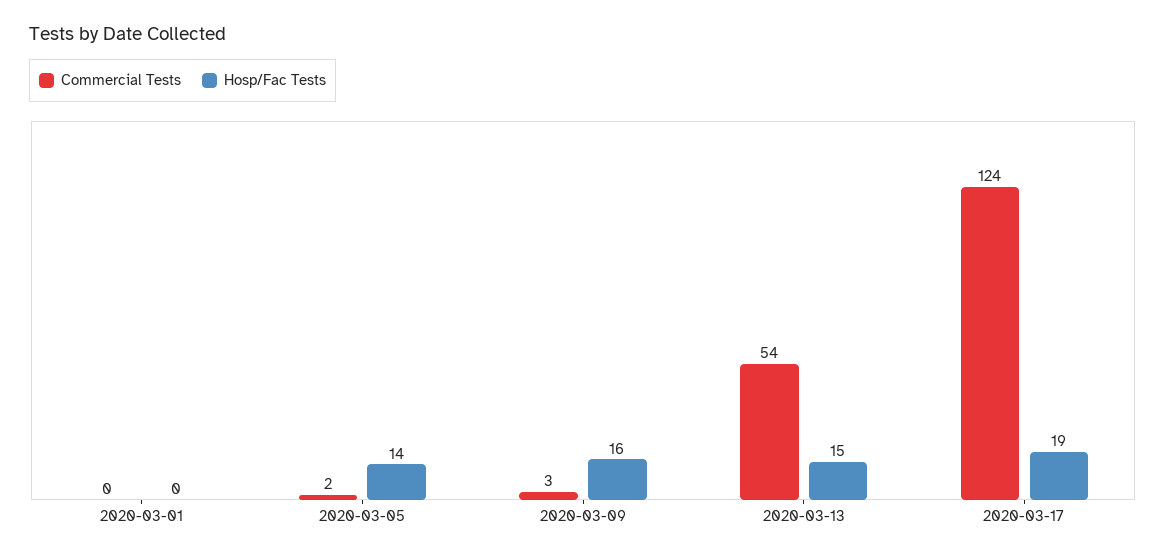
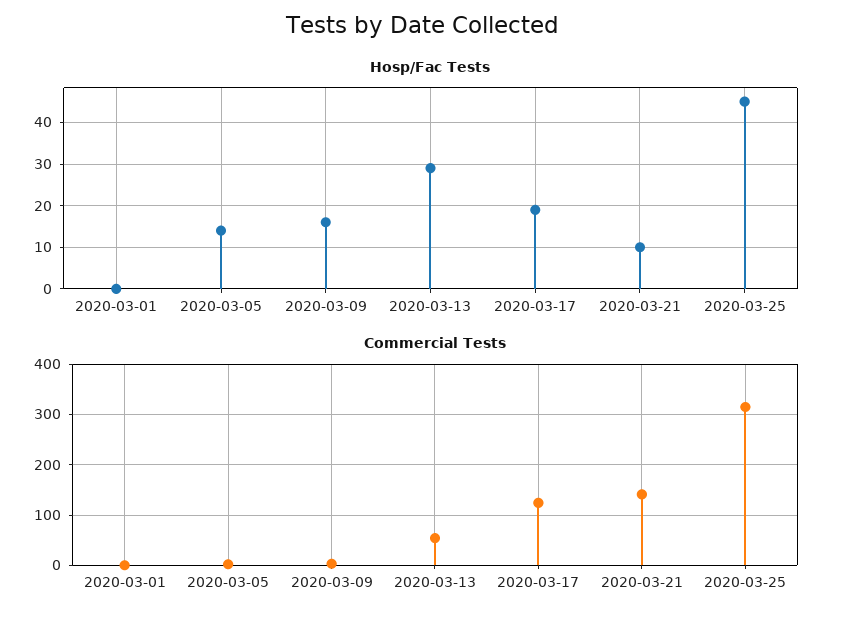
Hosp/Fac Tests, 2020-03-13: 15 -> 30
Hosp/Fac Tests, 2020-03-21: none -> 10
Hosp/Fac Tests, 2020-03-25: none -> 45
Commercial Tests, 2020-03-21: none -> 140
Commercial Tests, 2020-03-25: none -> 320

